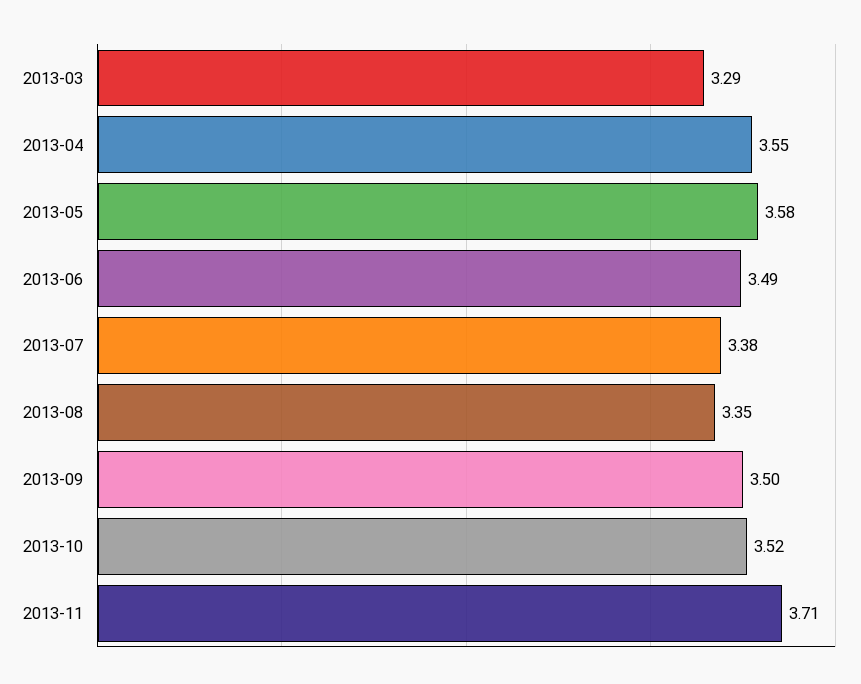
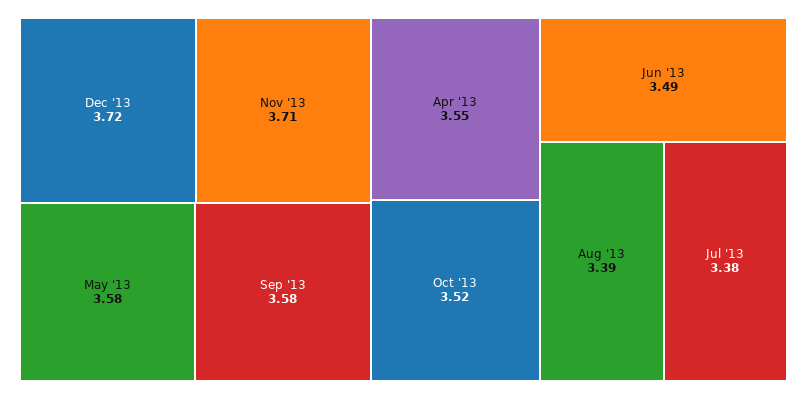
2013-03: 3.29 -> none
2013-08: 3.35 -> 3.39
2013-09: 3.5 -> 3.58
Dec '13: none -> 3.72

